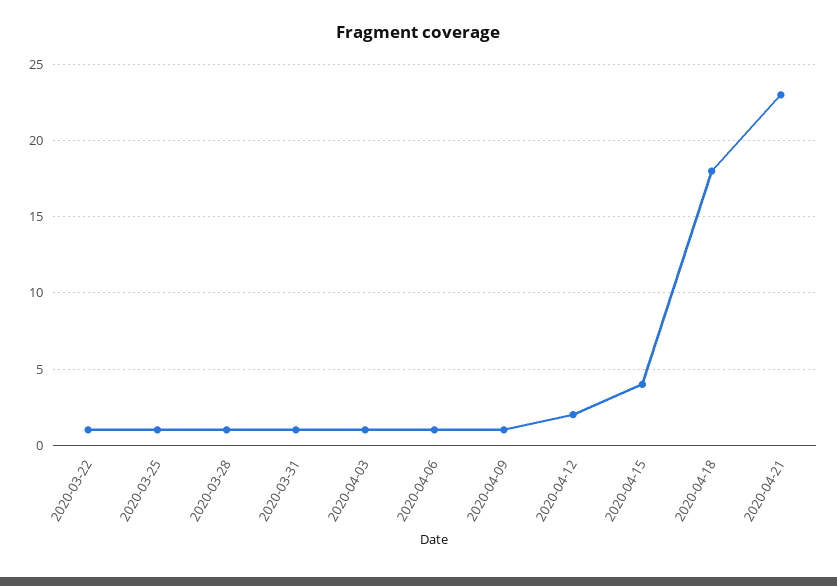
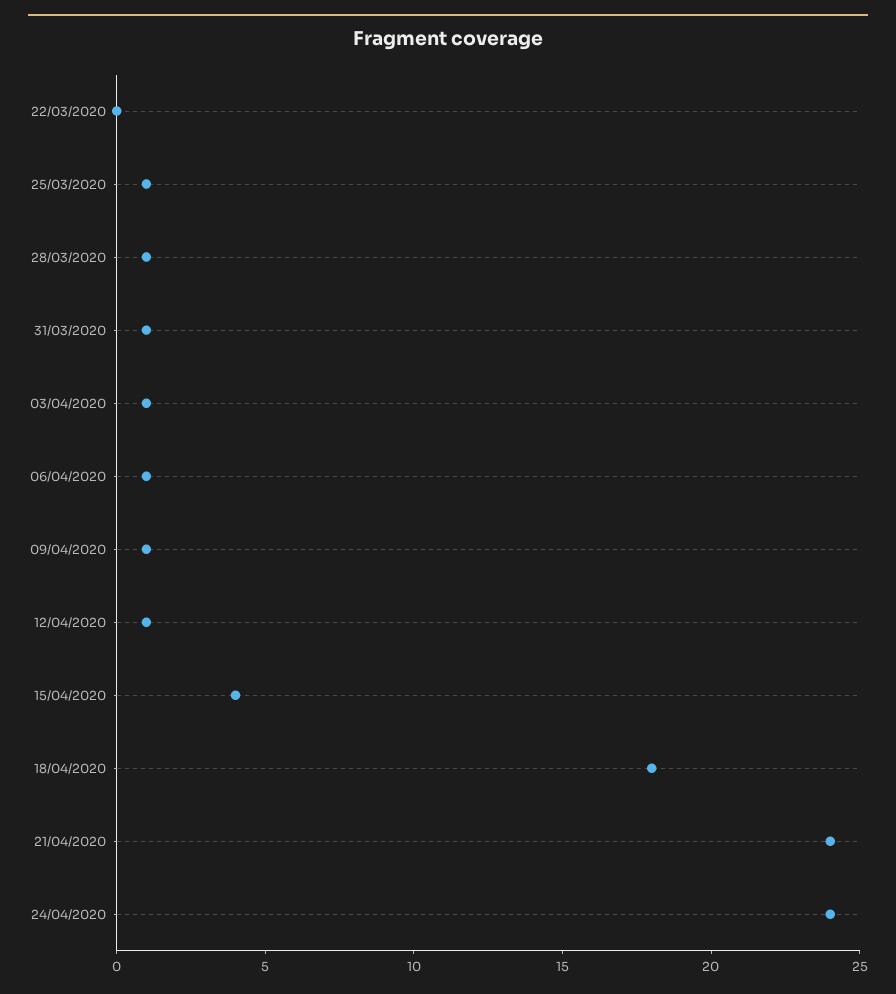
2020-03-22: 1 -> 0
2020-04-12: 2 -> 1
2020-04-21: 23 -> 24
24/04/2020: none -> 24

